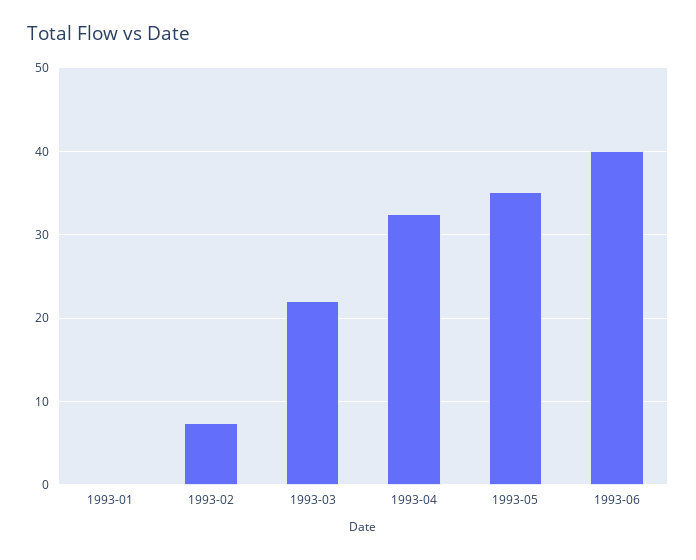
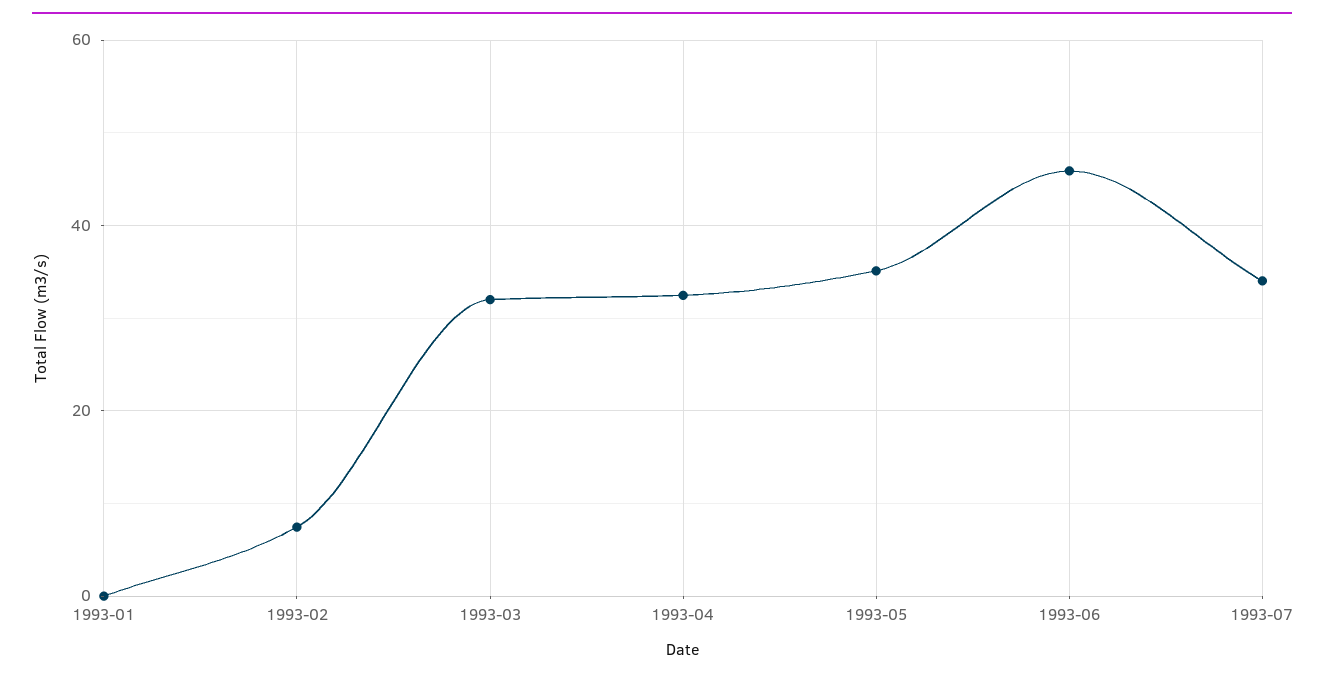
1993-03: 22 -> 32
1993-06: 40 -> 46
1993-07: none -> 34

